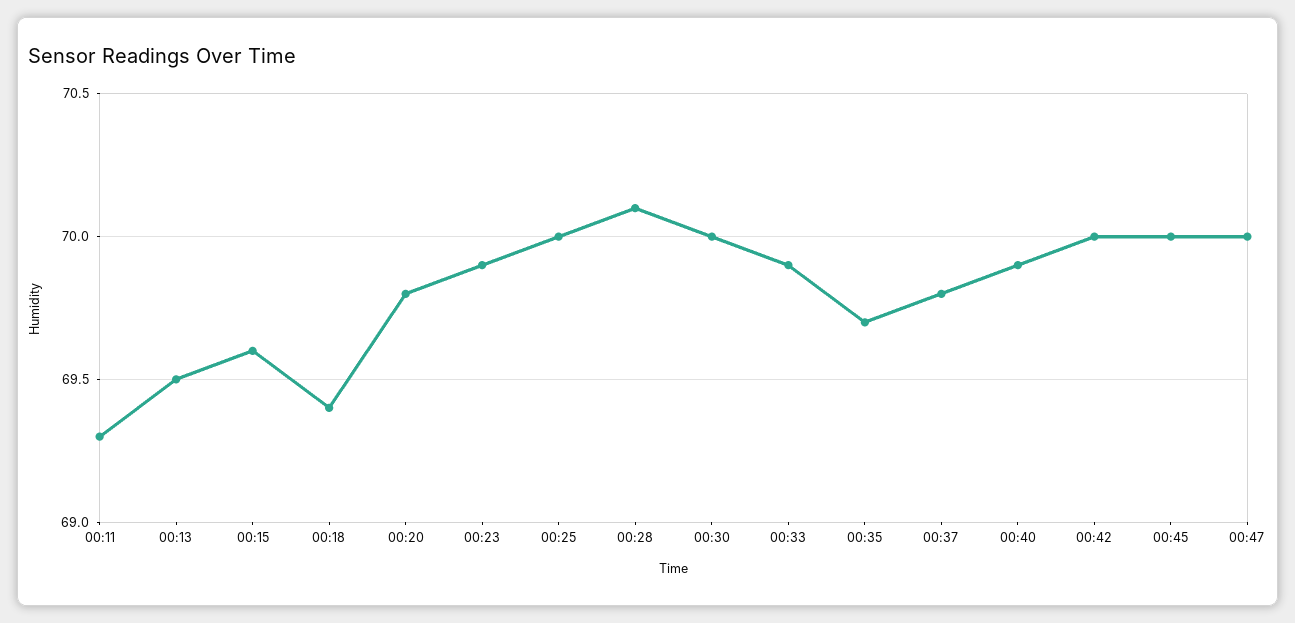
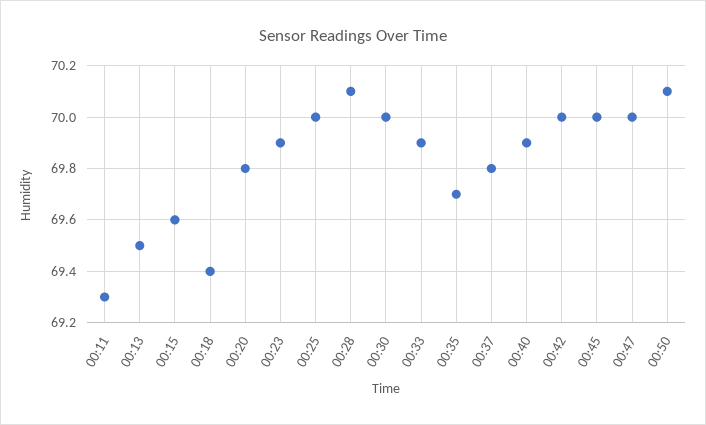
00:50: none -> 70.1

